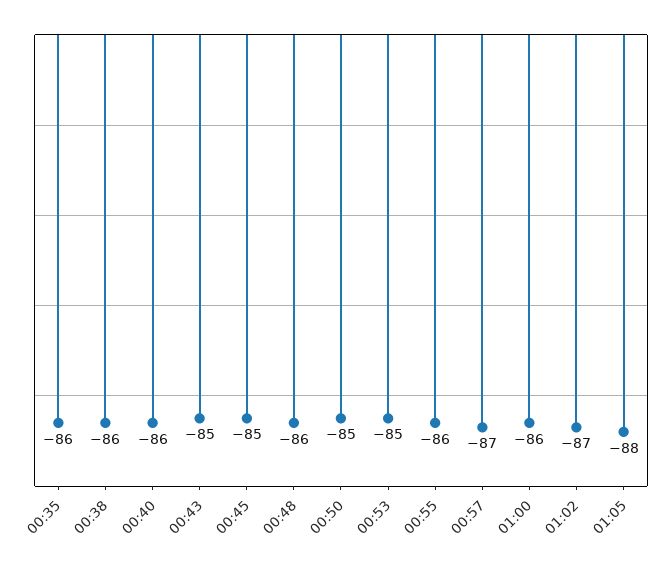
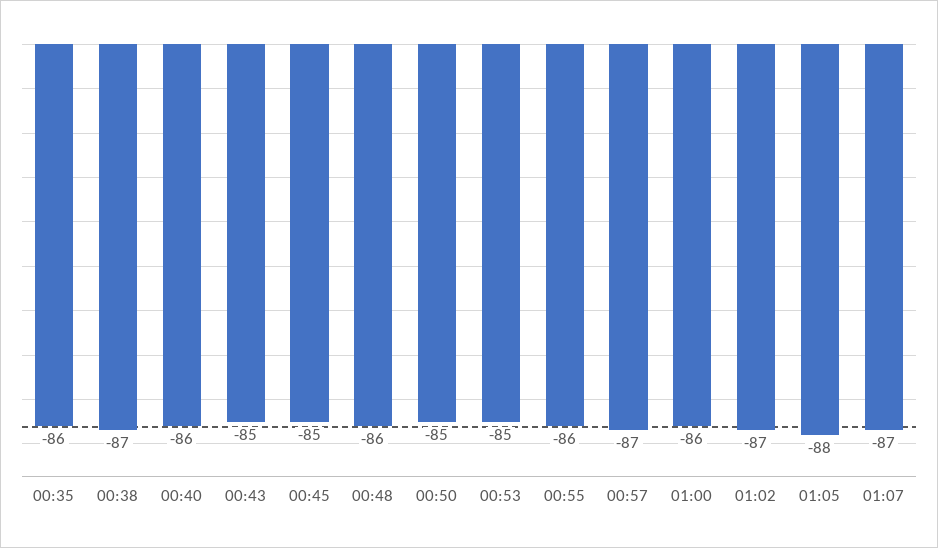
00:38: -86 -> -87
01:07: none -> -87

